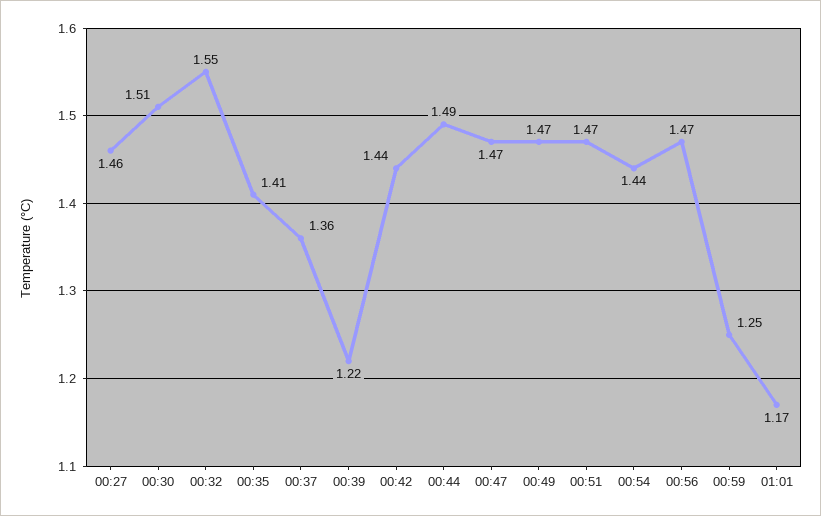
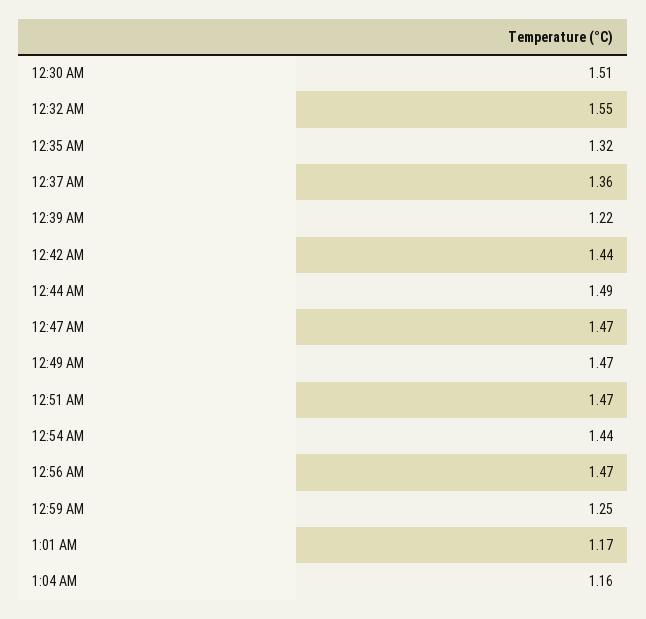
00:27: 1.46 -> none
00:35: 1.41 -> 1.32
1:04 AM: none -> 1.16

